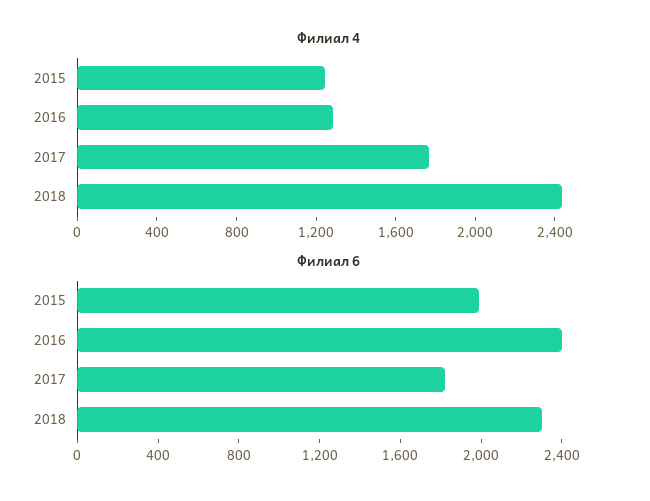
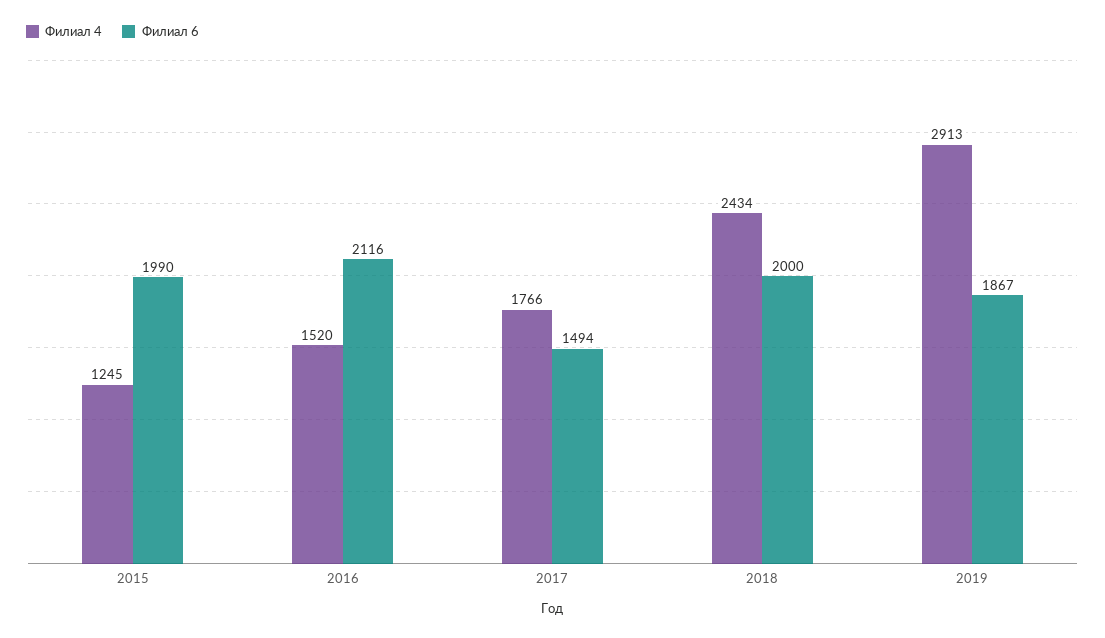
Филиал 4, 2016: 1300 -> 1520
Филиал 6, 2016: 2400 -> 2116
Филиал 6, 2017: 1800 -> 1494
Филиал 6, 2018: 2300 -> 2000
Филиал 4, 2019: none -> 2913
Филиал 6, 2019: none -> 1867

